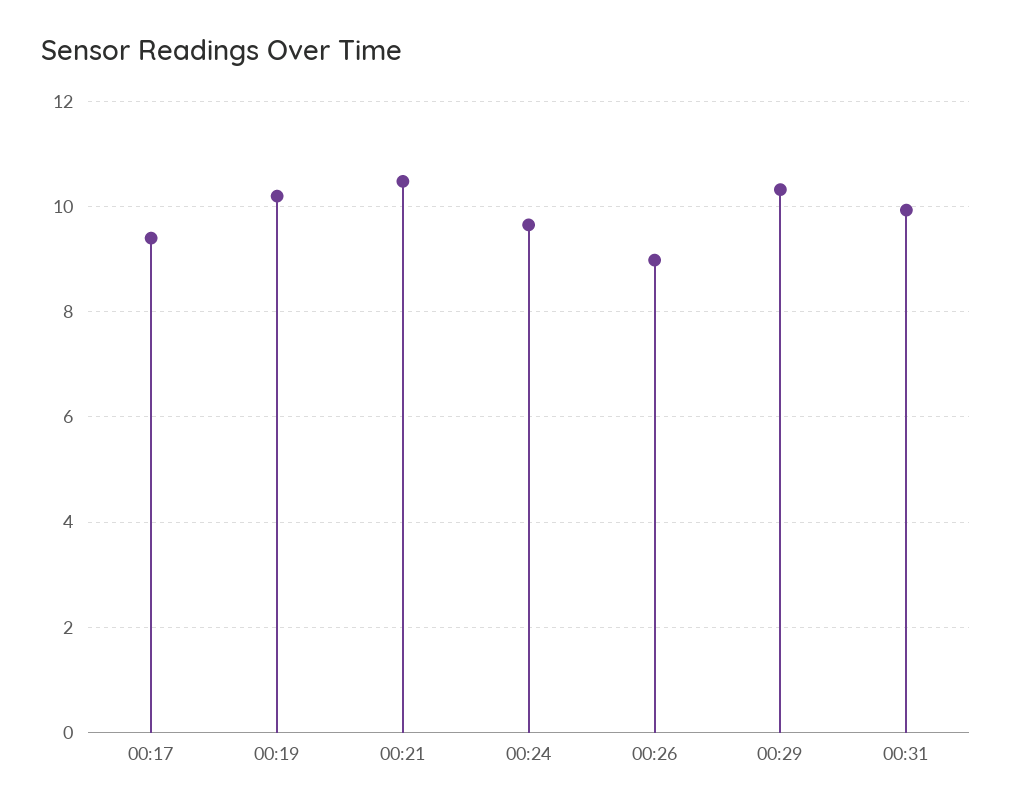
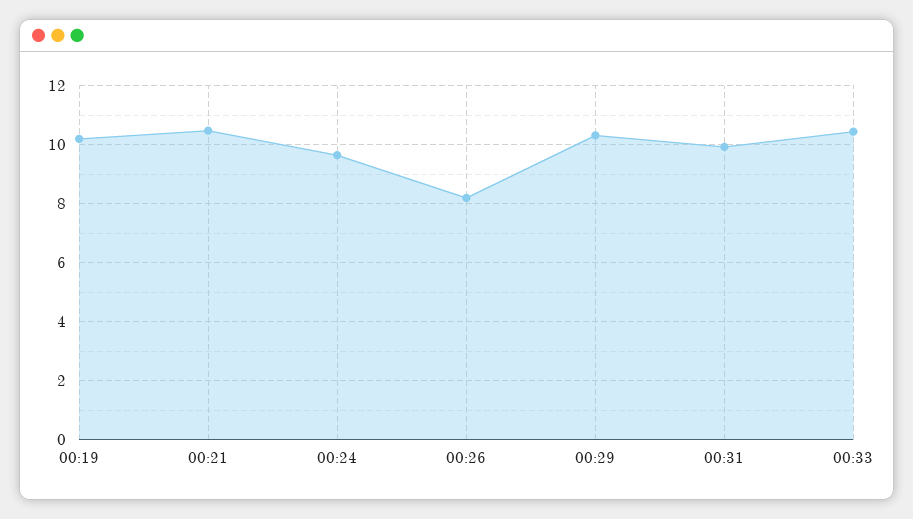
00:17: 9.4 -> none
00:26: 9 -> 8.25
00:33: none -> 10.5

